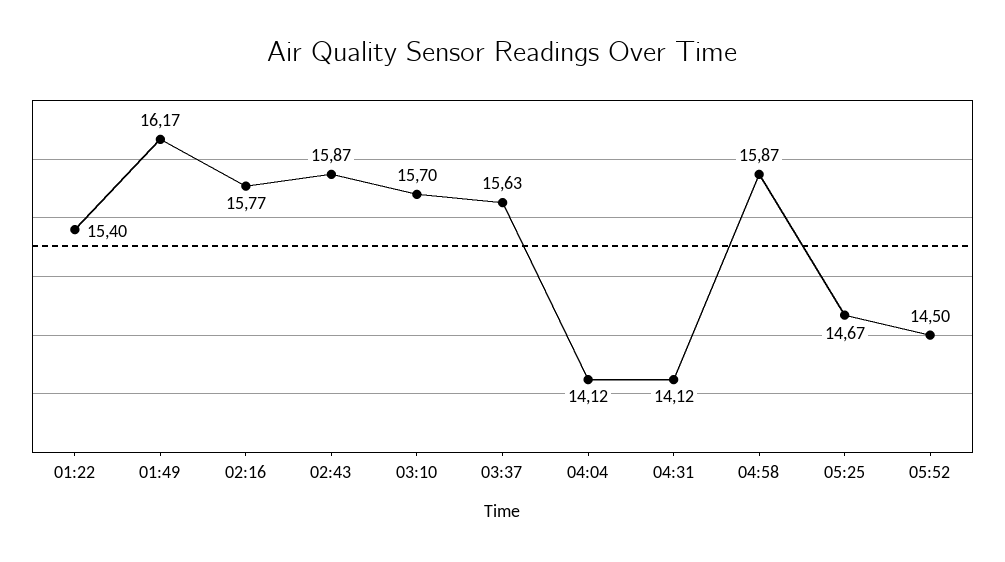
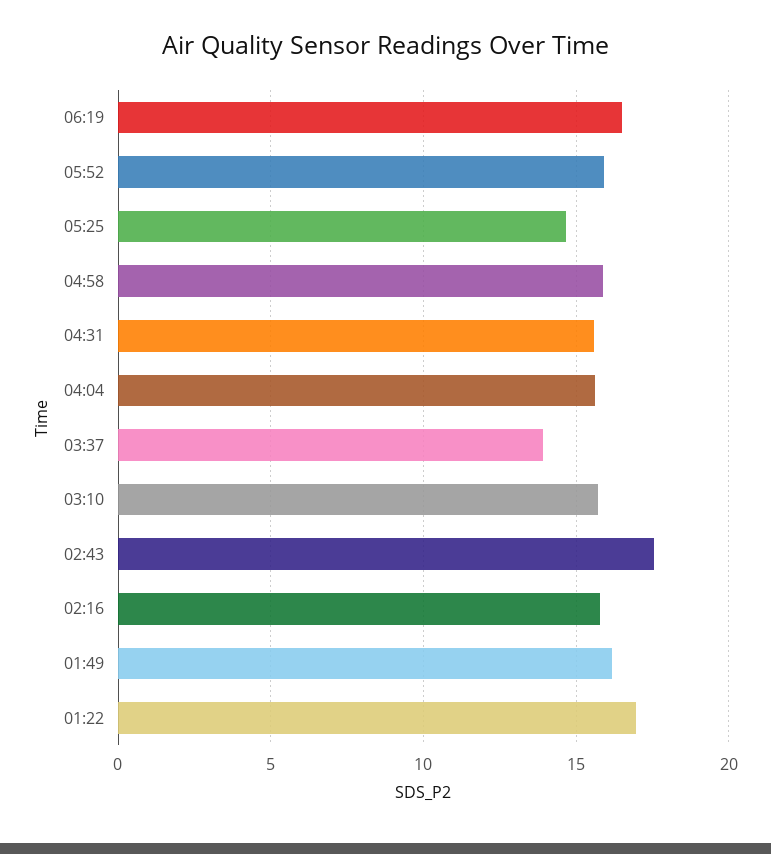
01:22: 15.4 -> 17
02:43: 15.87 -> 17.5
03:37: 15.63 -> 14
04:04: 14.12 -> 15.5
04:31: 14.12 -> 15.5
05:52: 14.5 -> 16
06:19: none -> 16.5

